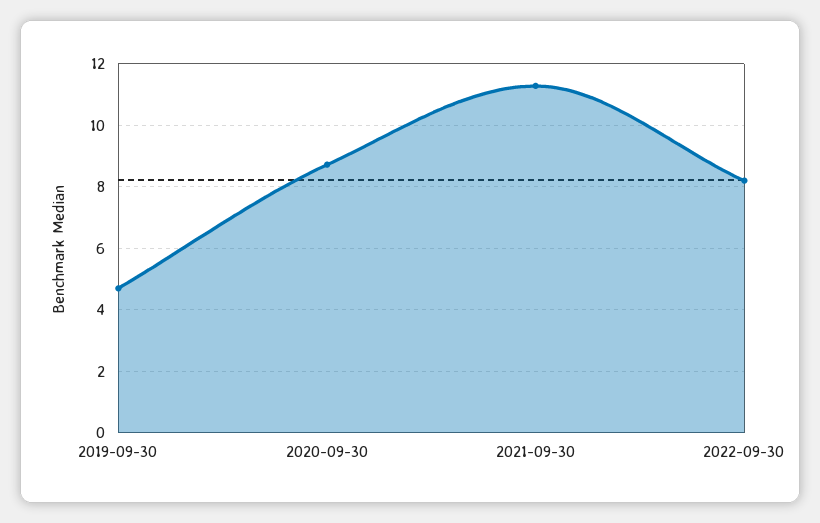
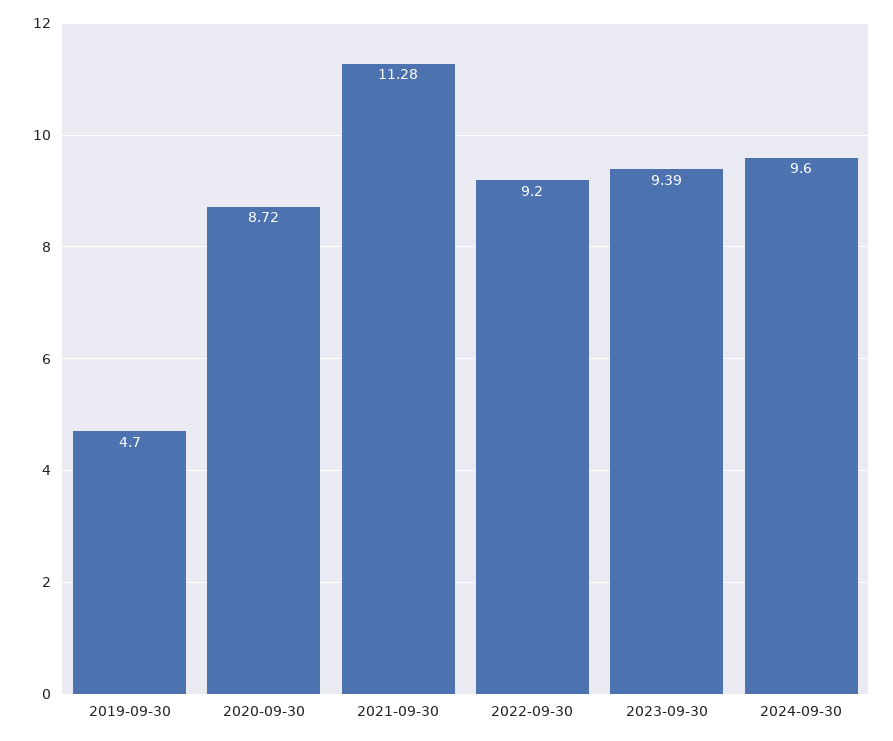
2022-09-30: 8.2 -> 9.2
2023-09-30: none -> 9.39
2024-09-30: none -> 9.6

